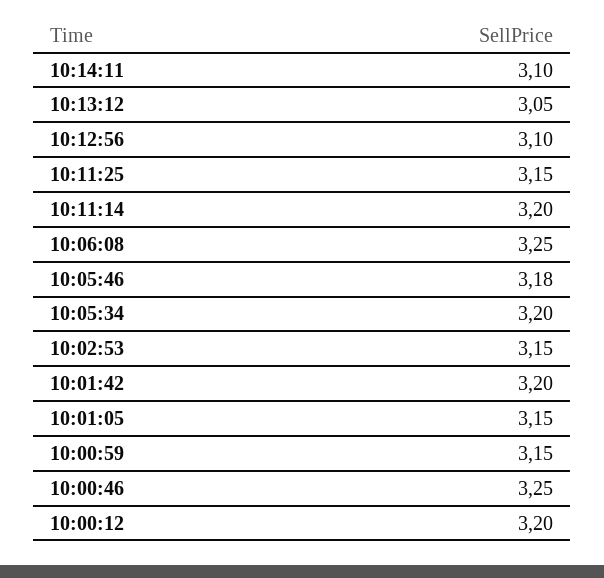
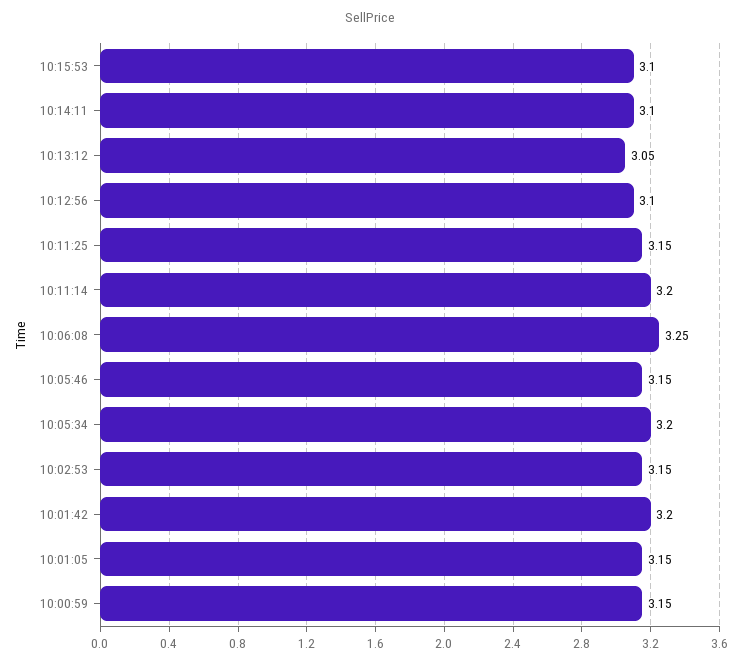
10:05:46: 3.18 -> 3.15
10:00:46: 3.25 -> none
10:00:12: 3.2 -> none
10:15:53: none -> 3.1

